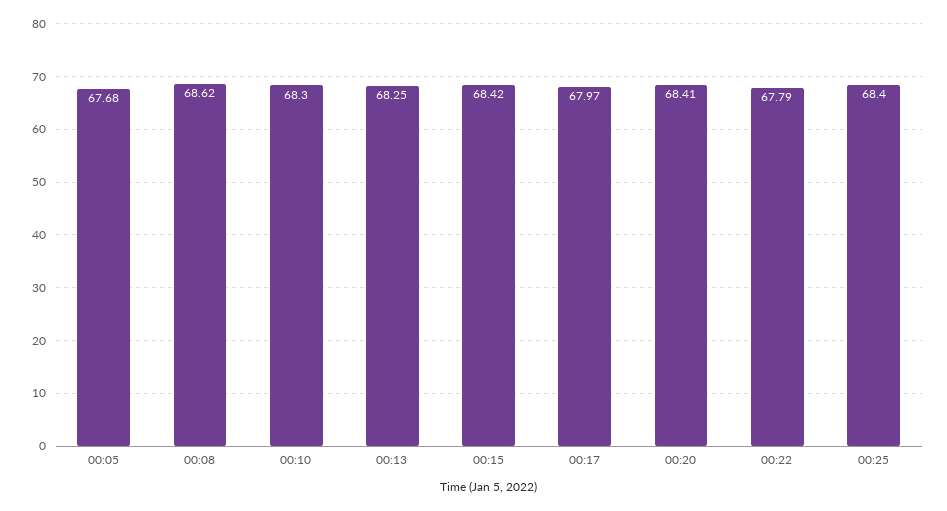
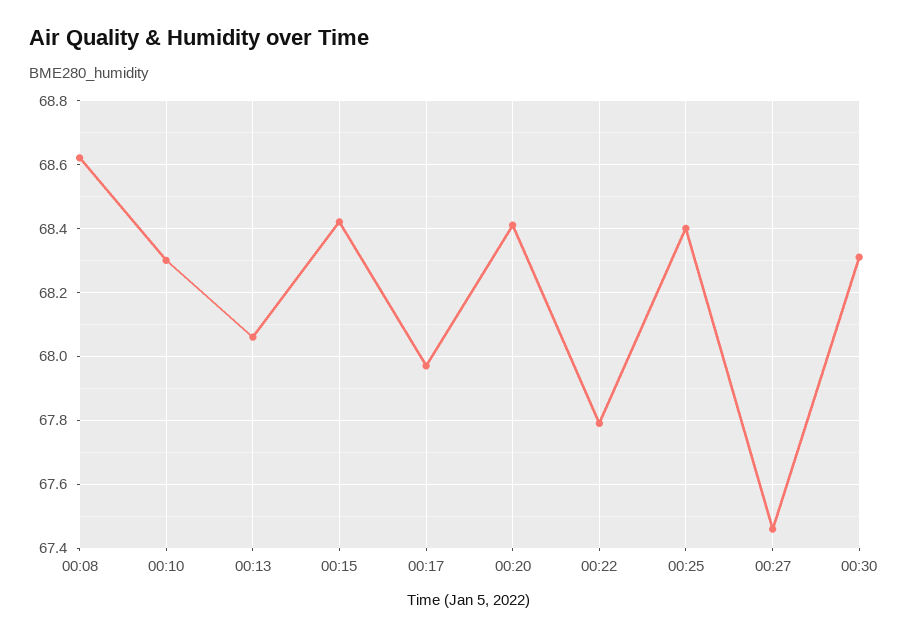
00:05: 67.68 -> none
00:13: 68.25 -> 68.05
00:27: none -> 67.45
00:30: none -> 68.3

